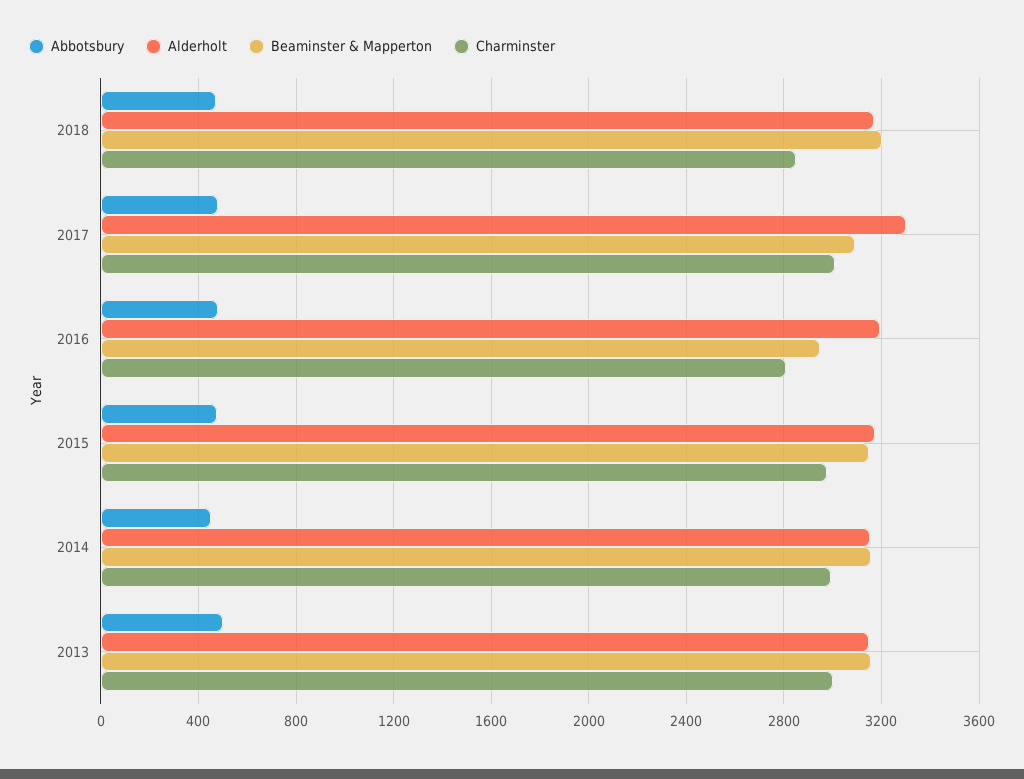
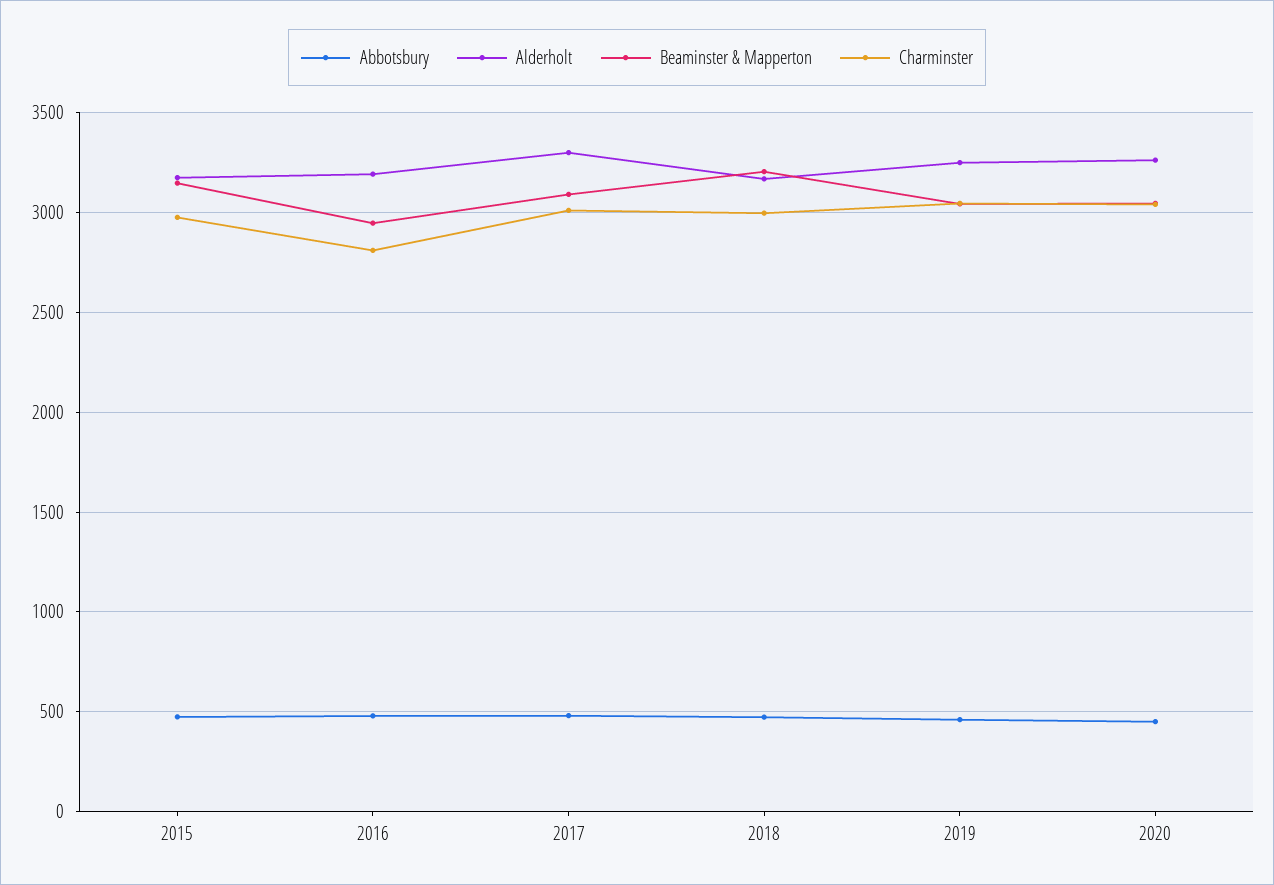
Charminster, 2018: 2850 -> 3000
Abbotsbury, 2014: 450 -> none
Alderholt, 2014: 3150 -> none
Beaminster & Mapperton, 2014: 3150 -> none
Charminster, 2014: 3000 -> none
Abbotsbury, 2013: 500 -> none
Alderholt, 2013: 3150 -> none
Beaminster & Mapperton, 2013: 3150 -> none
Charminster, 2013: 3000 -> none
Abbotsbury, 2019: none -> 450
Alderholt, 2019: none -> 3250
Beaminster & Mapperton, 2019: none -> 3050
Charminster, 2019: none -> 3050
Abbotsbury, 2020: none -> 450
Alderholt, 2020: none -> 3250
Beaminster & Mapperton, 2020: none -> 3050
Charminster, 2020: none -> 3050

